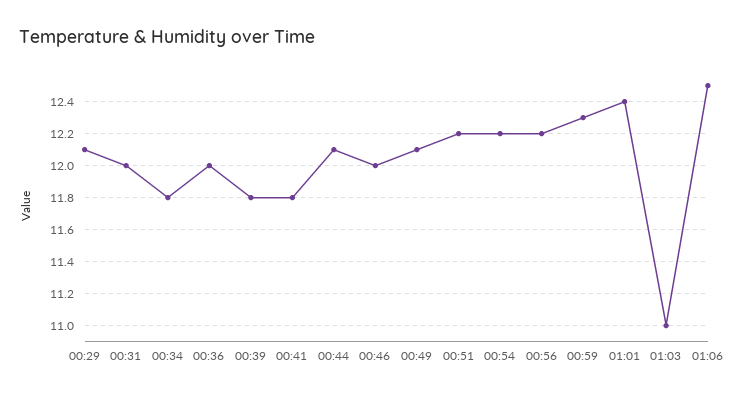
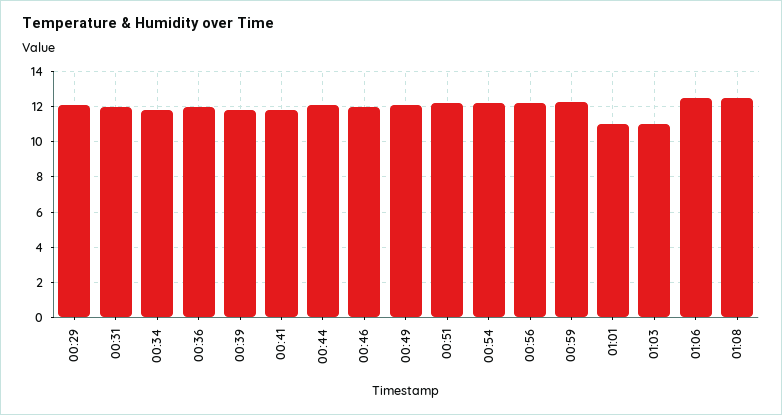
01:01: 12.4 -> 11
01:08: none -> 12.5

